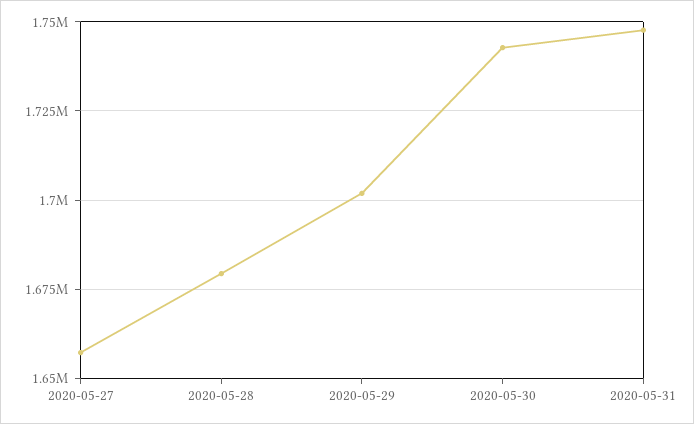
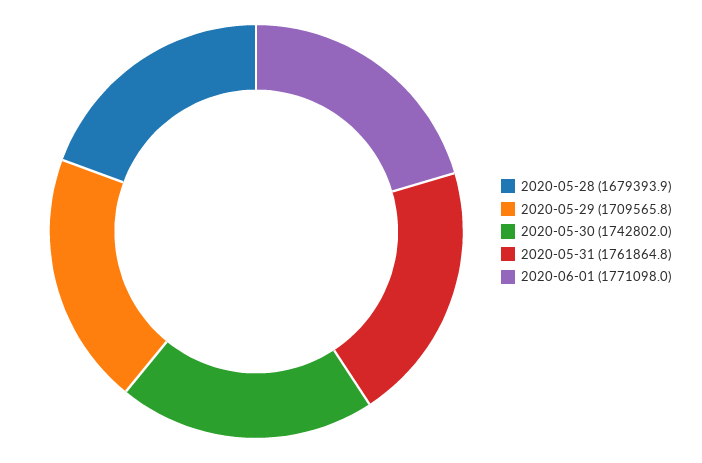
2020-05-27: 1657500 -> none
2020-05-29: 1702500 -> 1709565.8
2020-05-31: 1747500 -> 1761864.8
2020-06-01: none -> 1771098

